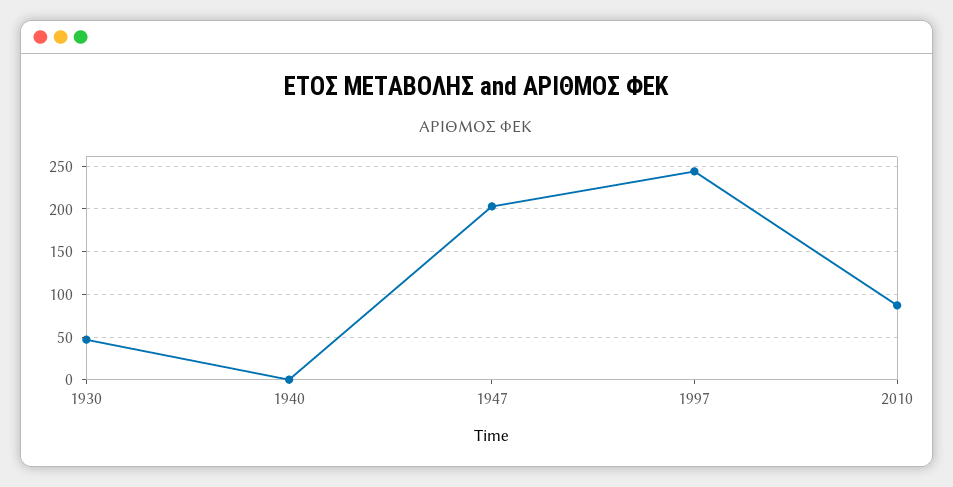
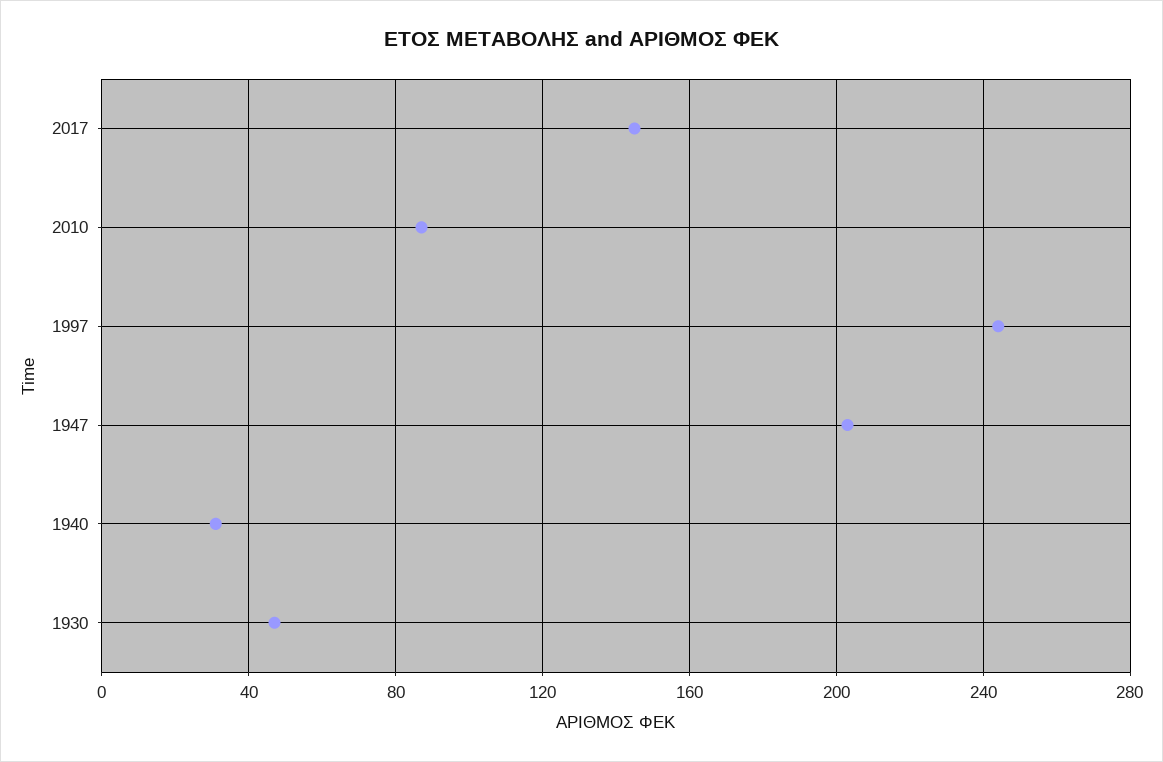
1940: 0 -> 30
2017: none -> 145

